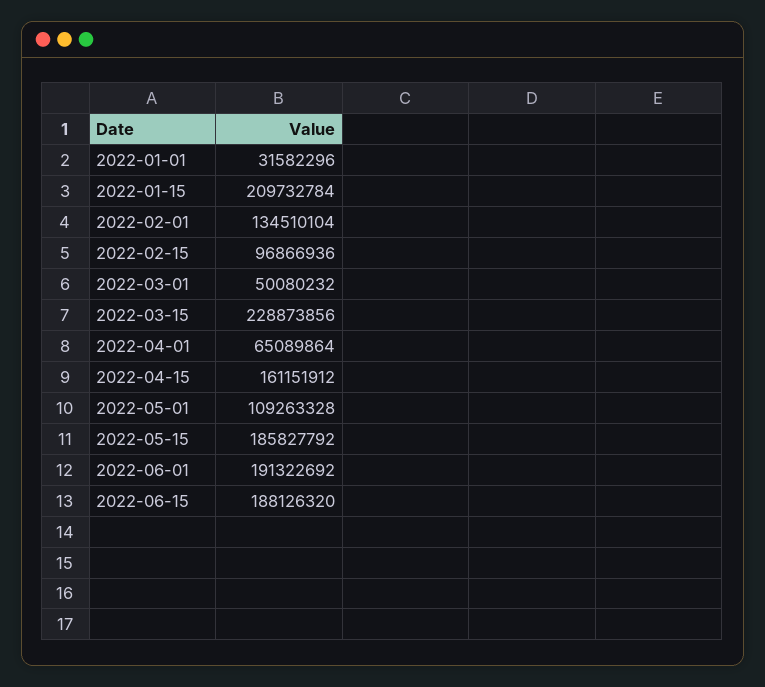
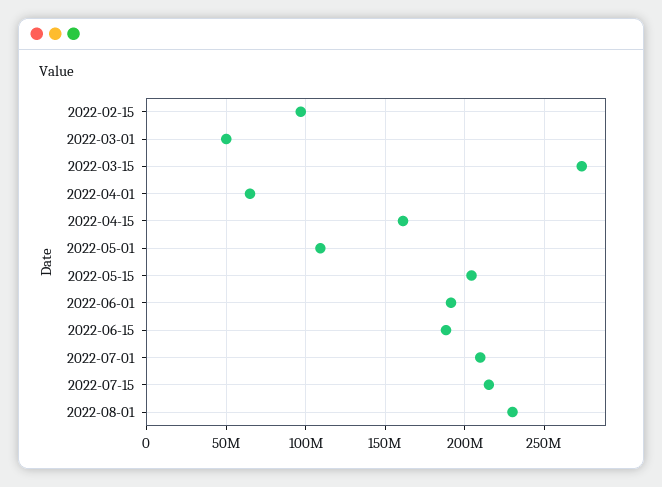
2022-01-01: 31582296 -> none
2022-01-15: 209732784 -> none
2022-02-01: 134510104 -> none
2022-03-15: 228873856 -> 275000000
2022-05-15: 185827792 -> 205000000
2022-07-01: none -> 210000000
2022-07-15: none -> 215000000
2022-08-01: none -> 230000000

